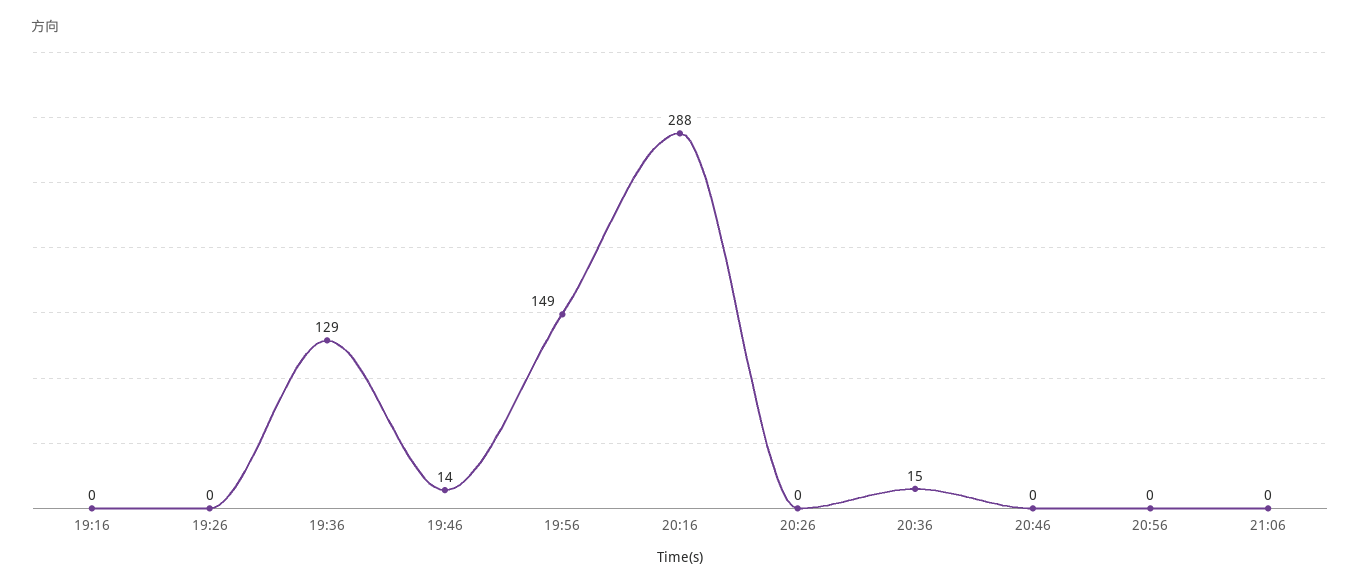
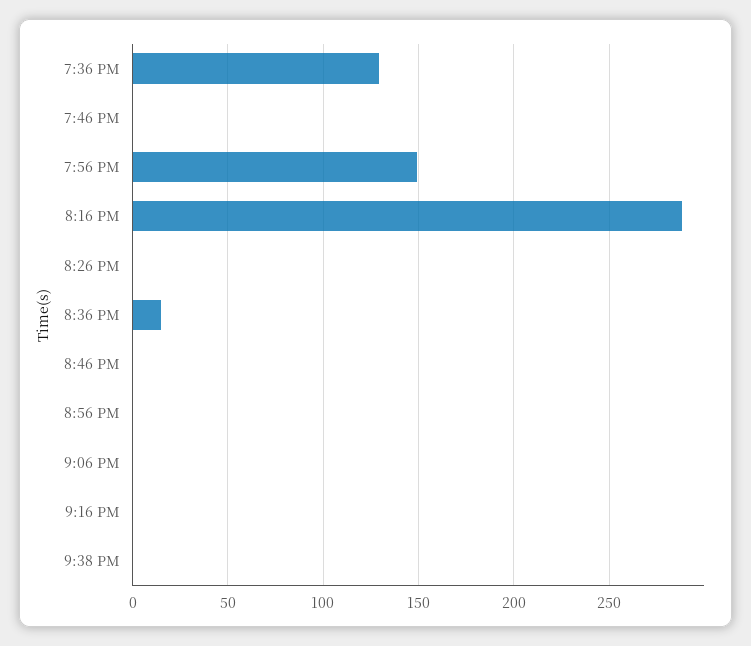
19:16: 0 -> none
19:26: 0 -> none
19:46: 14 -> 0
9:16 PM: none -> 0
9:38 PM: none -> 0

